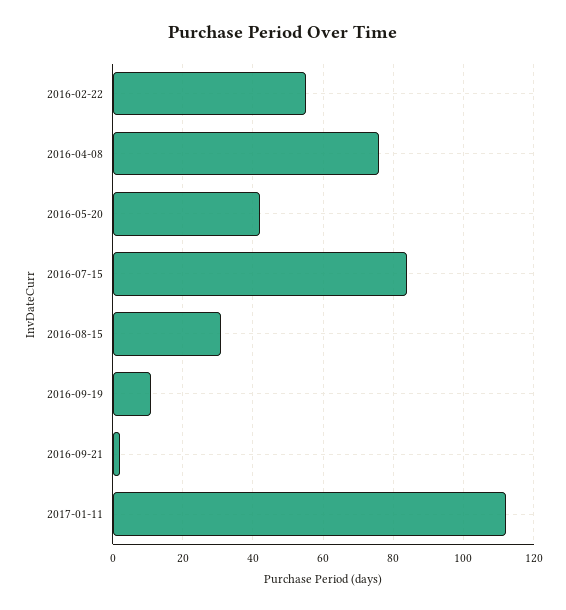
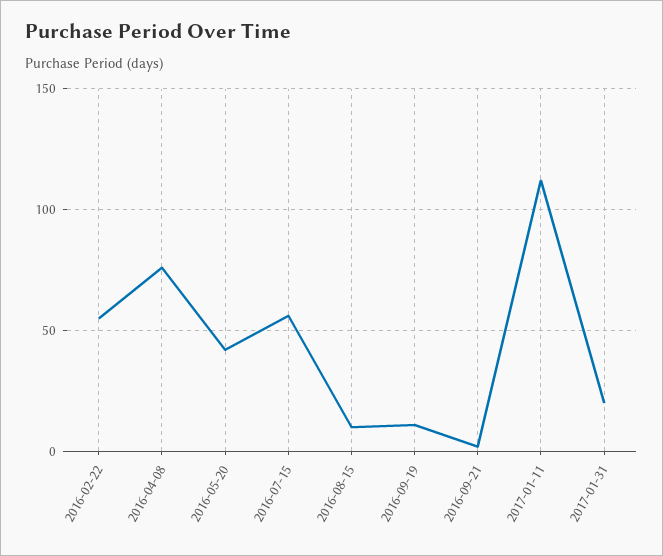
2016-07-15: 85 -> 55
2016-08-15: 30 -> 10
2017-01-31: none -> 20

